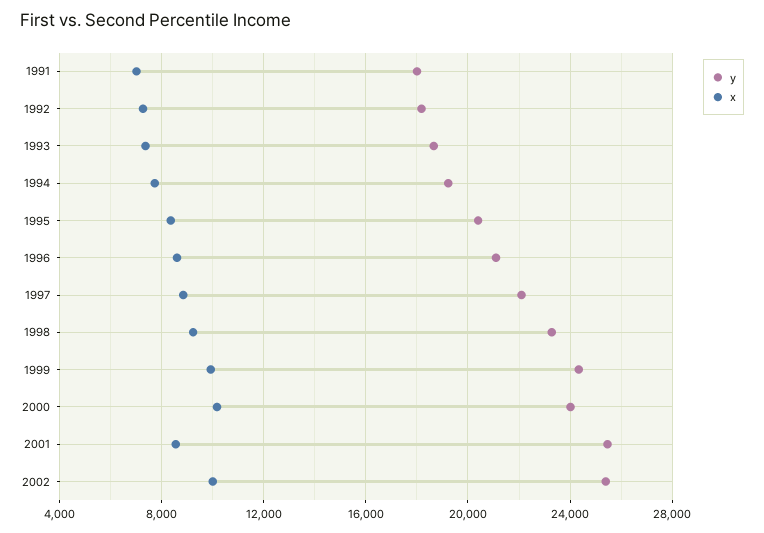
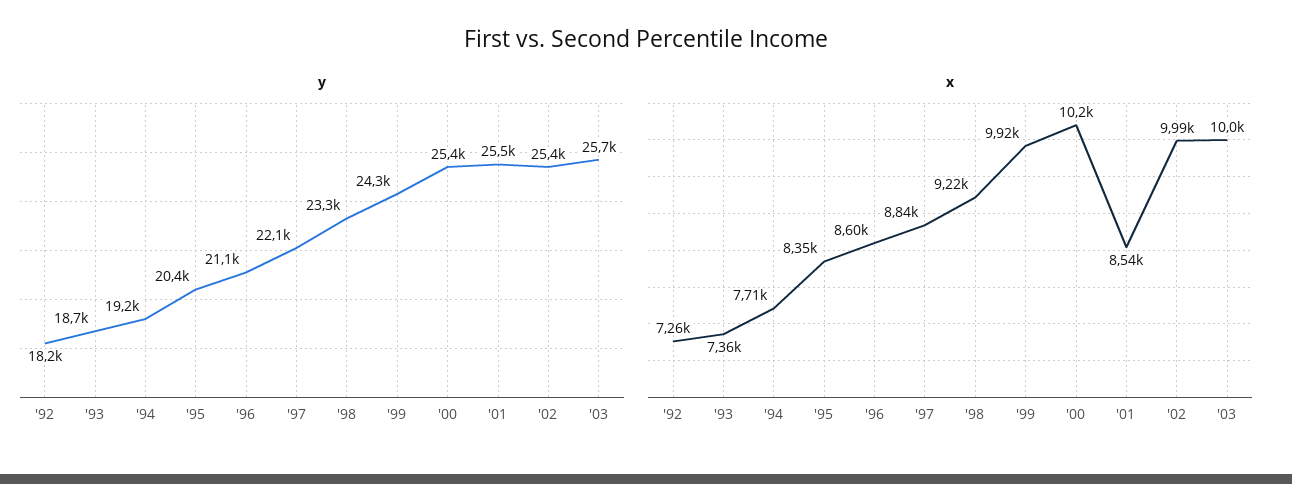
y, 1991: 18000 -> none
x, 1991: 7000 -> none
y, 2000: 24000 -> 25400
y, '03: none -> 25700
x, '03: none -> 10000

